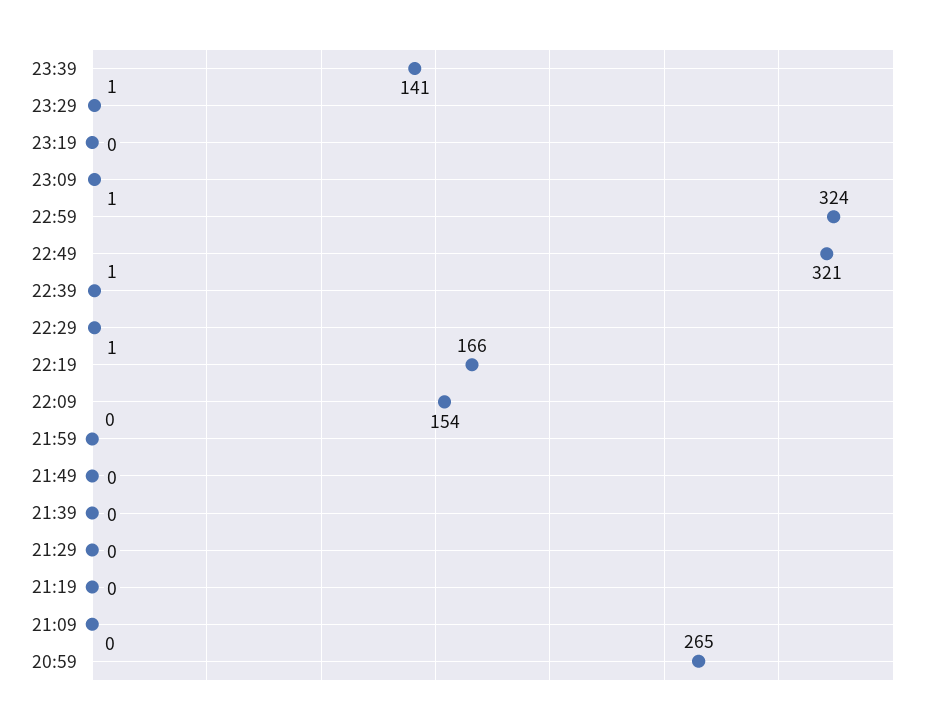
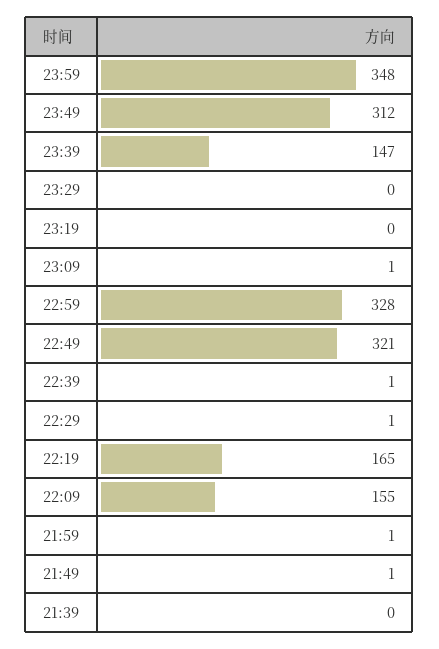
23:39: 141 -> 147
23:29: 1 -> 0
22:59: 324 -> 328
22:19: 166 -> 165
22:09: 154 -> 155
21:59: 0 -> 1
21:49: 0 -> 1
21:29: 0 -> none
21:19: 0 -> none
21:09: 0 -> none
20:59: 265 -> none
23:59: none -> 348
23:49: none -> 312

